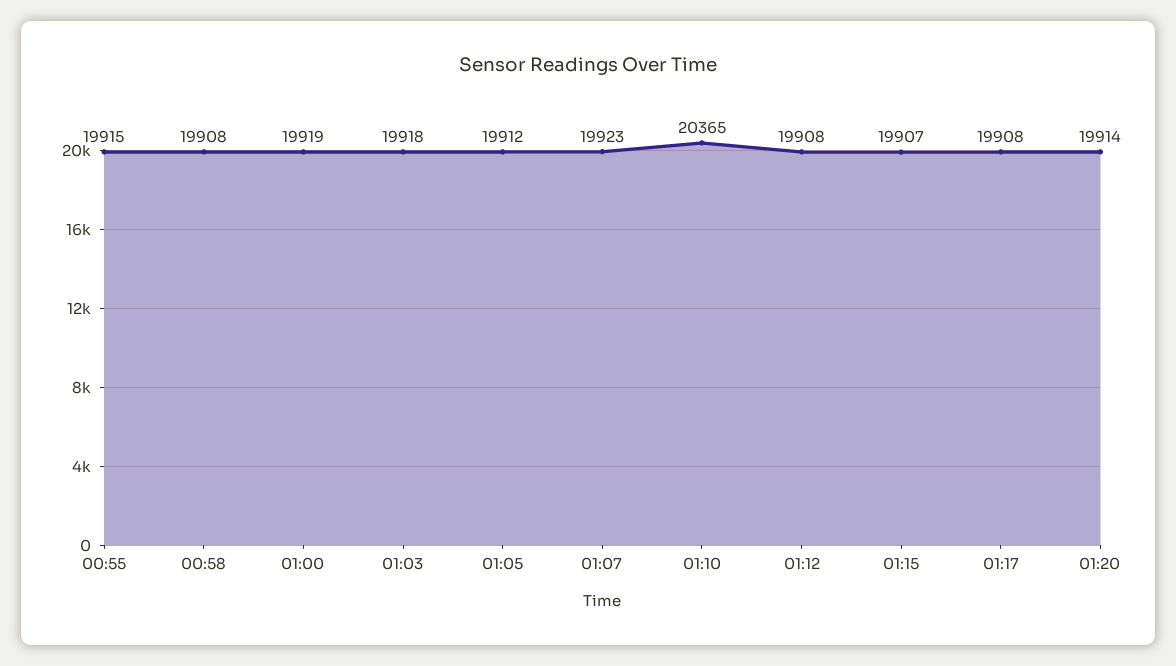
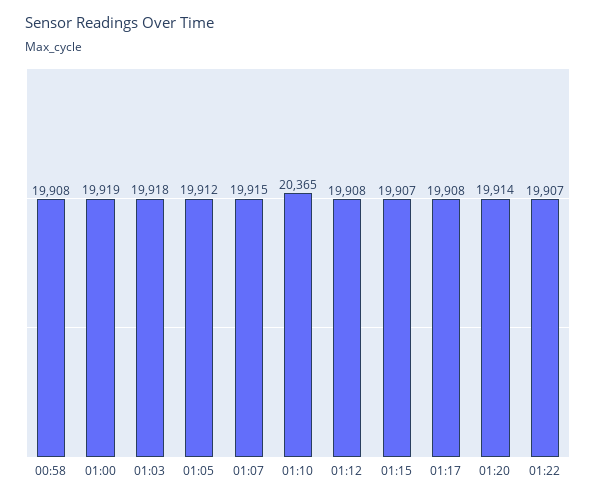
00:55: 19915 -> none
01:07: 19923 -> 19915
01:22: none -> 19907

